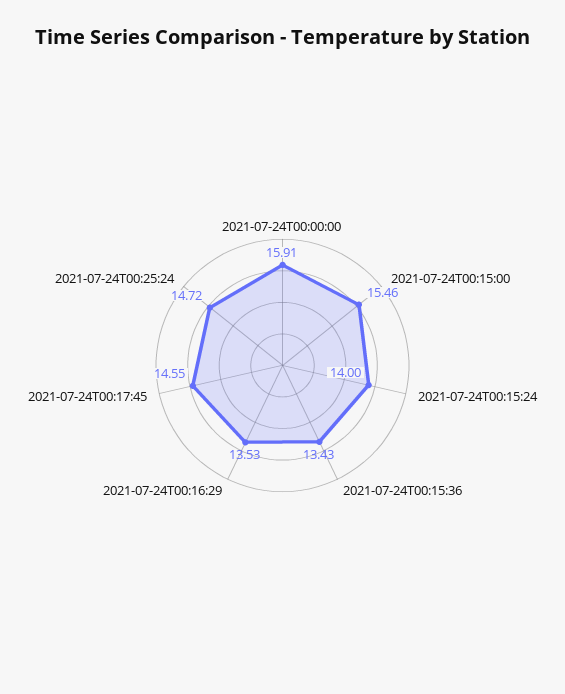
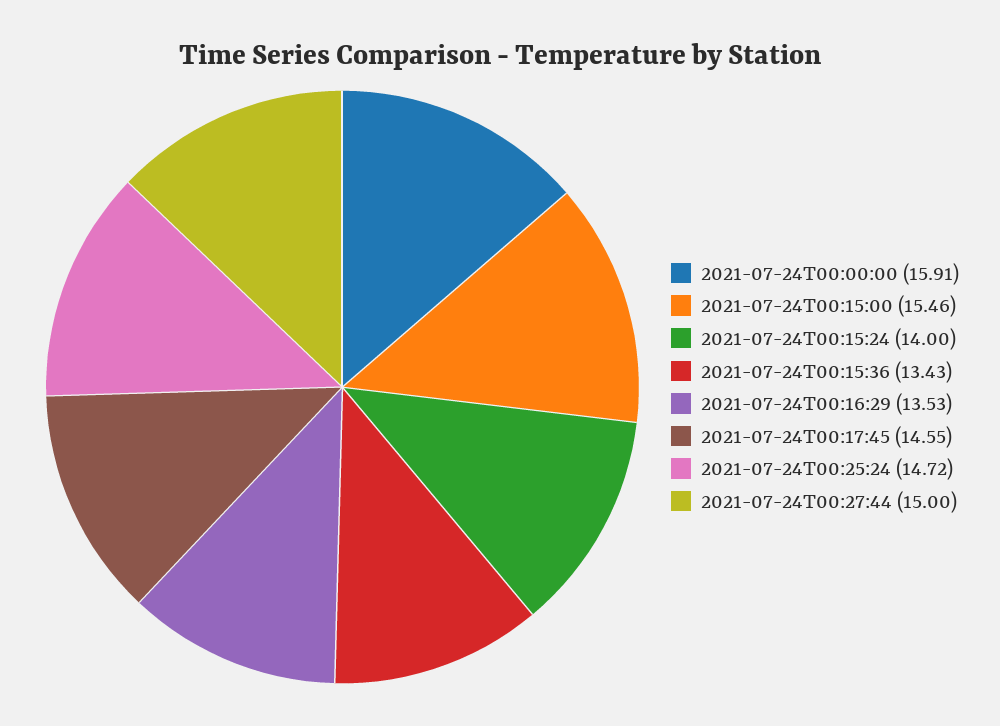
2021-07-24T00:27:44: none -> 15

